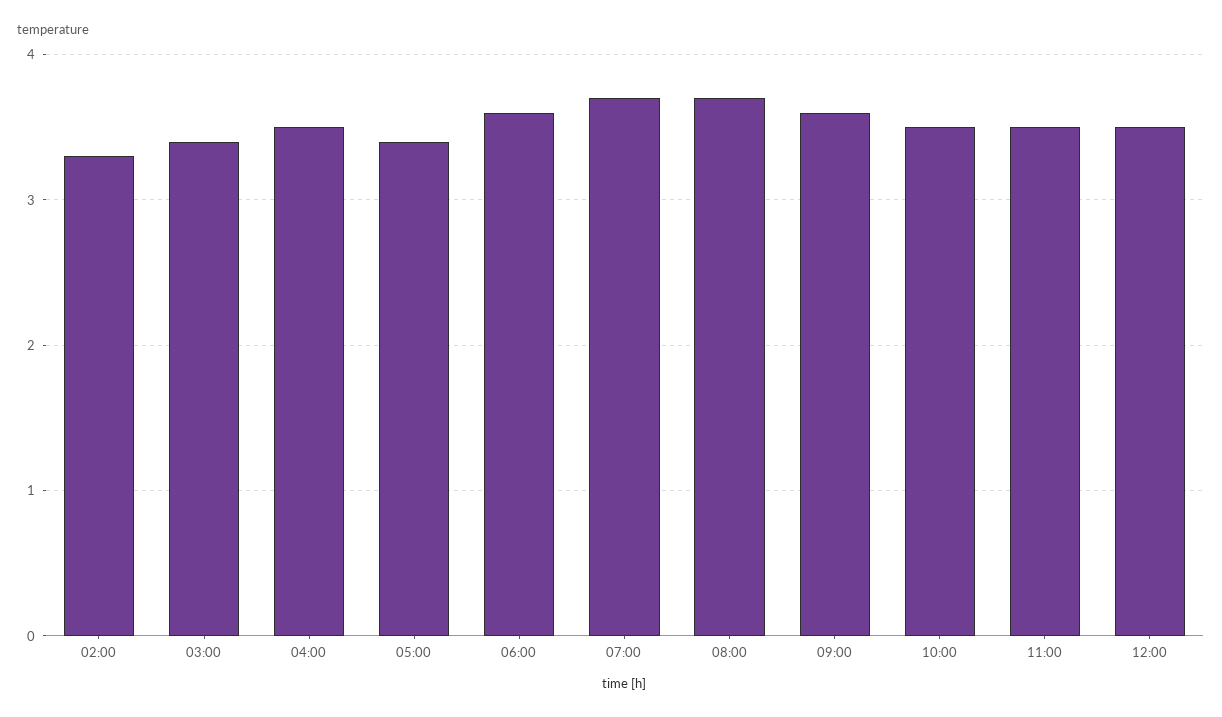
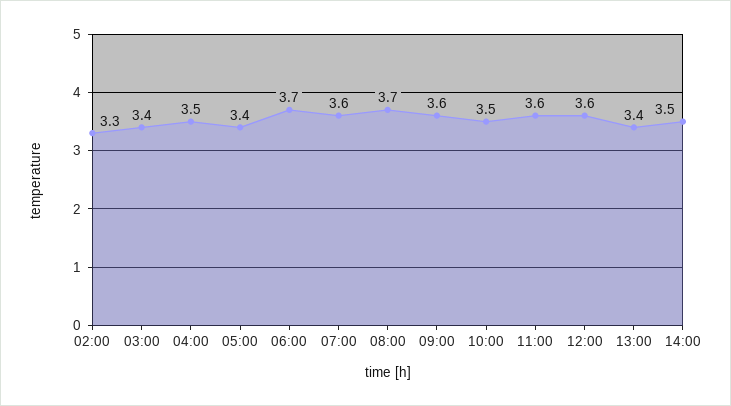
06:00: 3.6 -> 3.7
07:00: 3.7 -> 3.6
11:00: 3.5 -> 3.6
12:00: 3.5 -> 3.6
13:00: none -> 3.4
14:00: none -> 3.5

